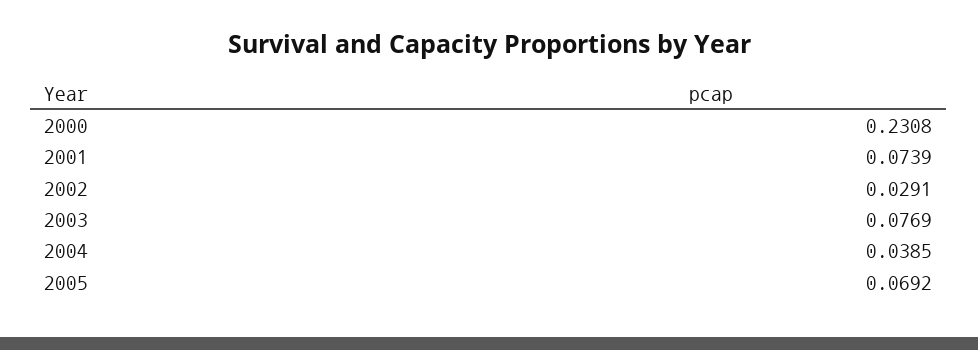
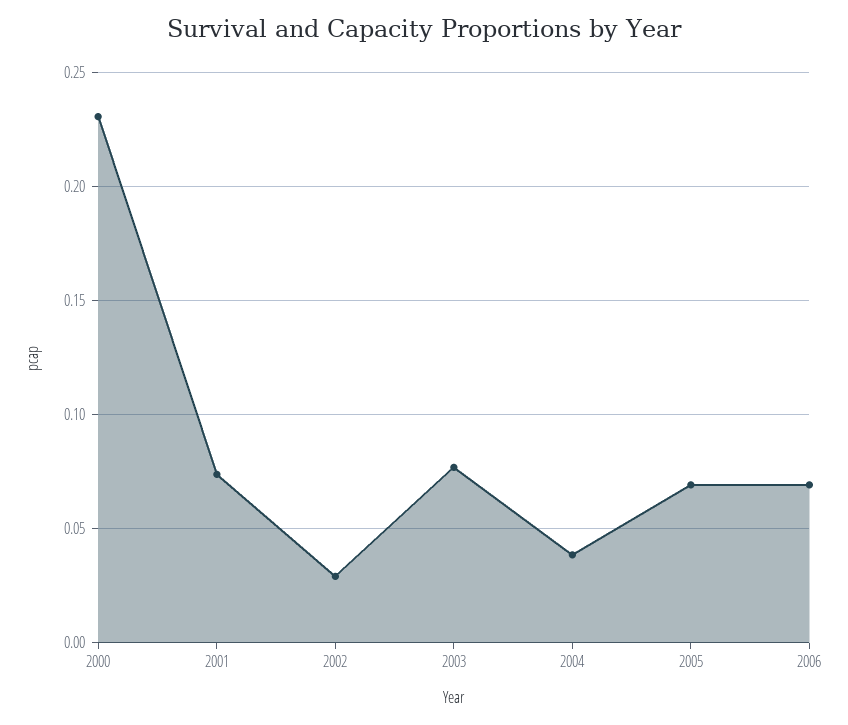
2006: none -> 0.07

